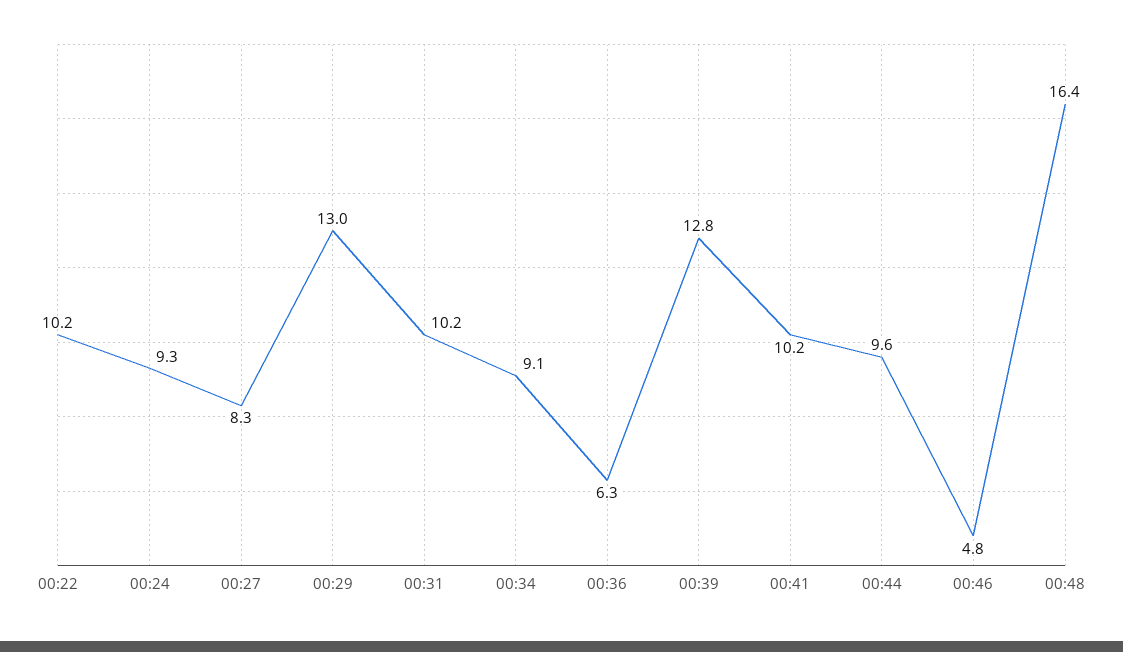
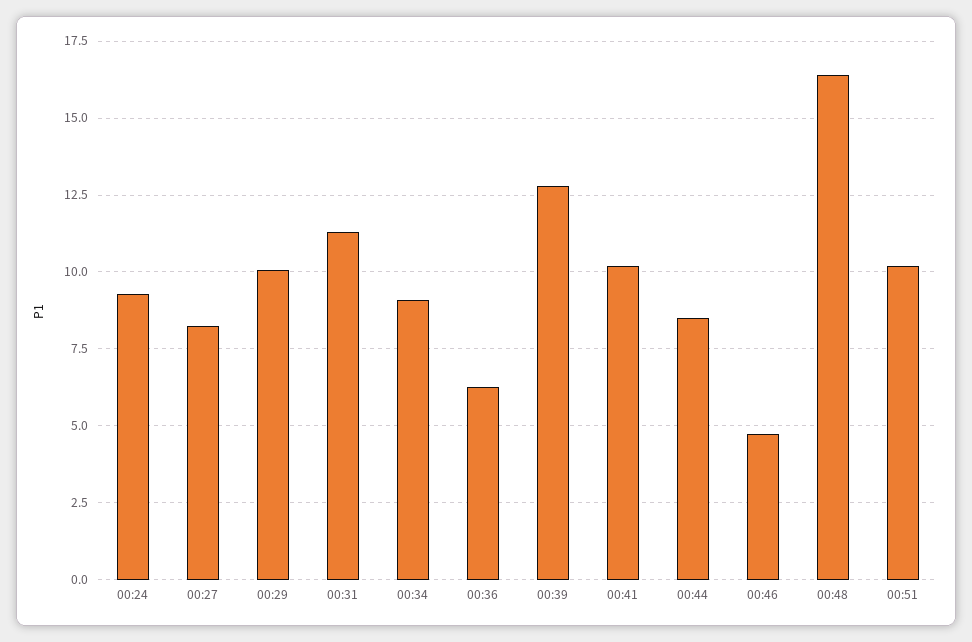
00:22: 10.2 -> none
00:29: 13 -> 10
00:31: 10.2 -> 11.25
00:44: 9.6 -> 8.5
00:51: none -> 10.25

